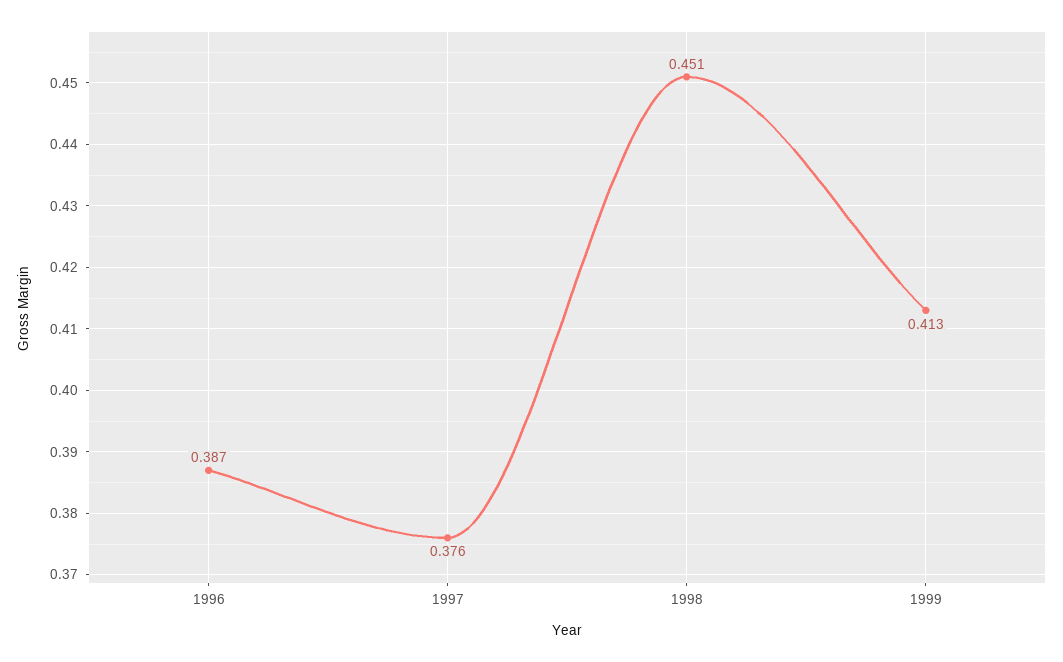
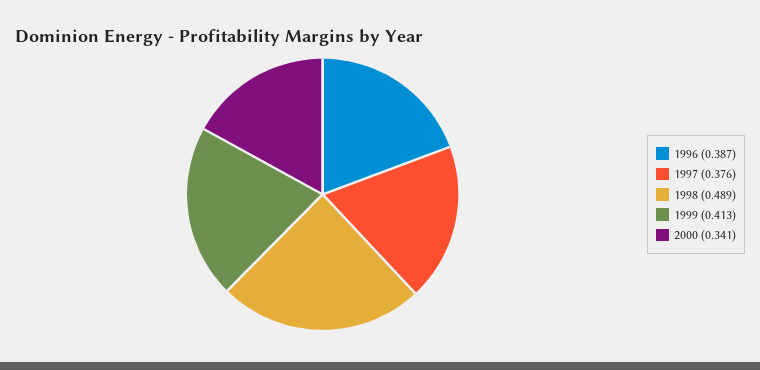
1998: 0.451 -> 0.489
2000: none -> 0.341

